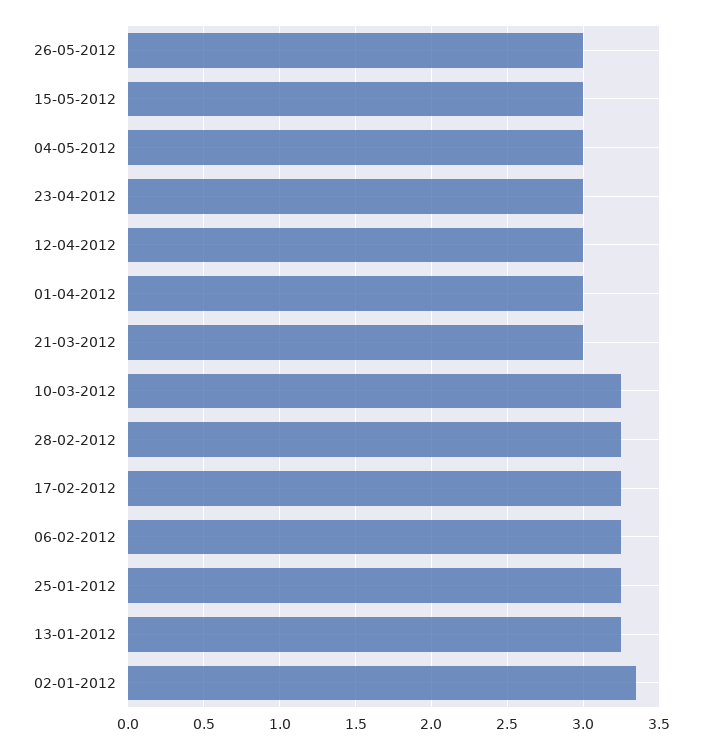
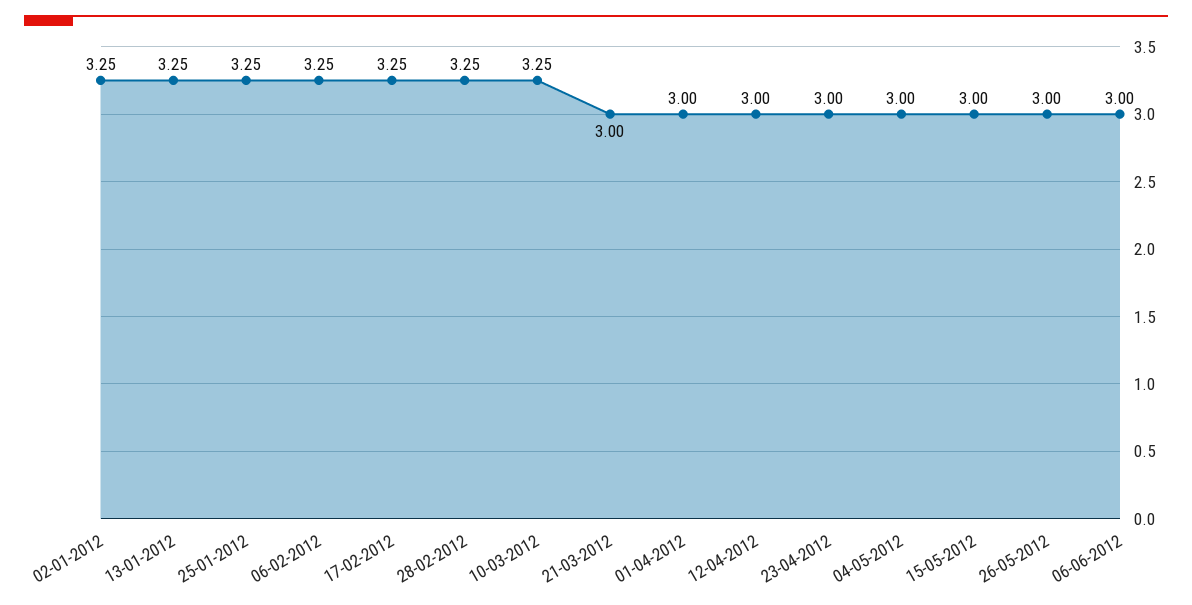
02-01-2012: 3.35 -> 3.25
06-06-2012: none -> 3

